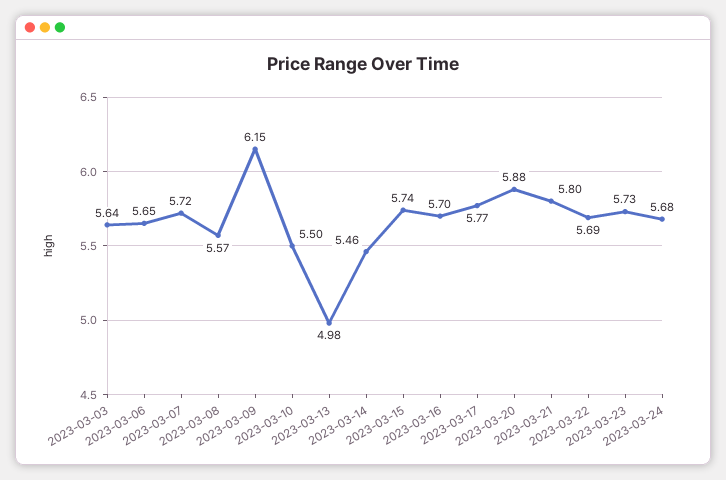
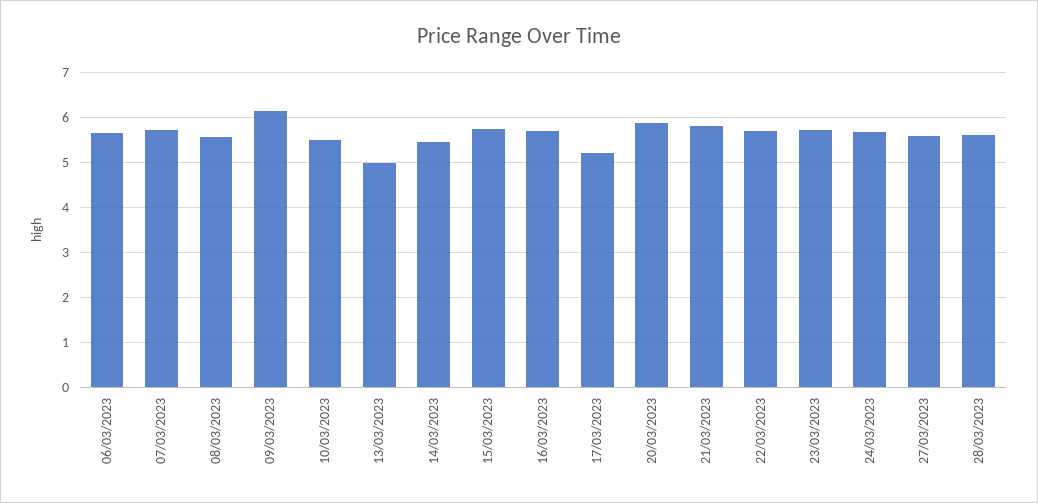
2023-03-03: 5.64 -> none
2023-03-17: 5.77 -> 5.2
27/03/2023: none -> 5.6
28/03/2023: none -> 5.6

